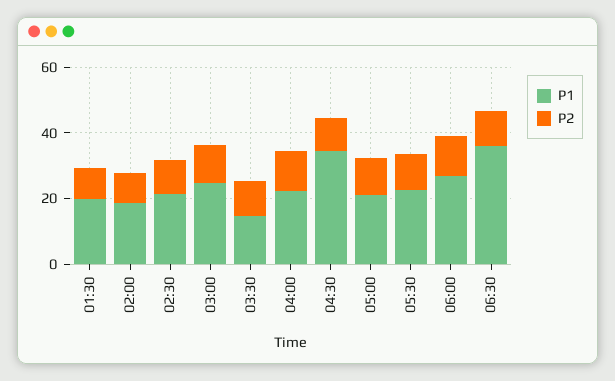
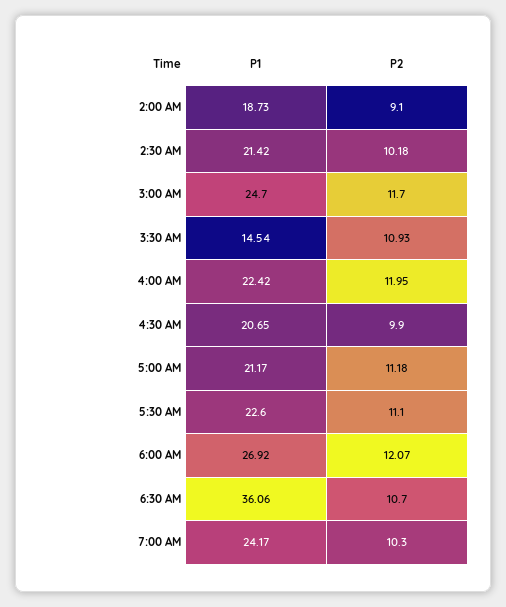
P1, 01:30: 20 -> none
P2, 01:30: 10 -> none
P1, 04:30: 35 -> 20.65
P1, 7:00 AM: none -> 24.17
P2, 7:00 AM: none -> 10.3

